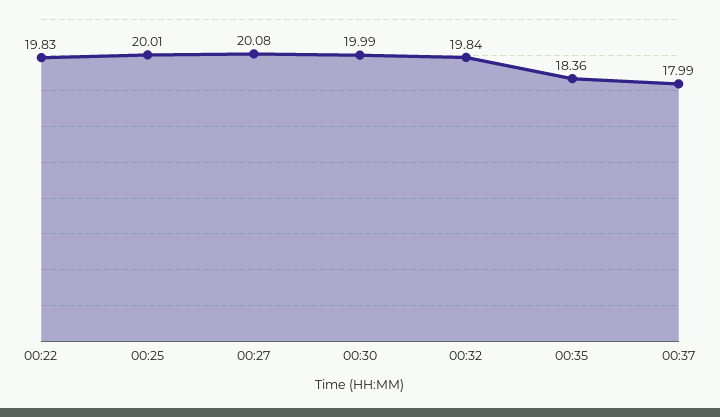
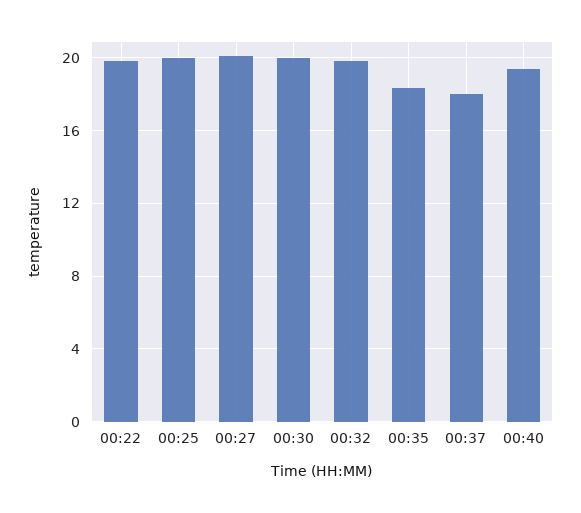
00:40: none -> 19.5

